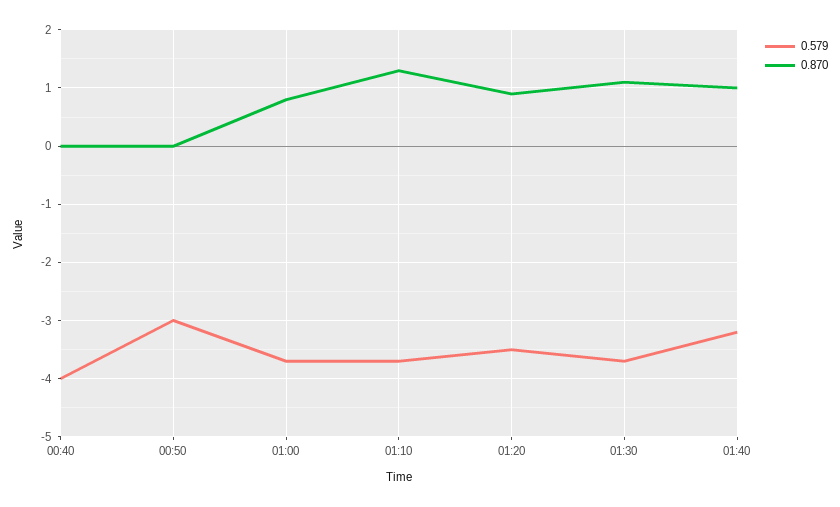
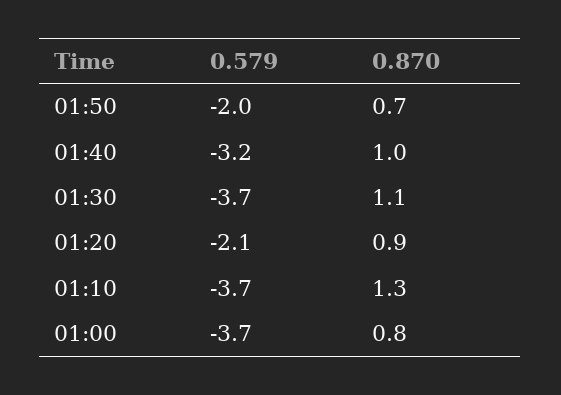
0.579, 00:40: -4 -> none
0.870, 00:40: 0 -> none
0.579, 00:50: -3 -> none
0.870, 00:50: 0 -> none
0.579, 01:20: -3.5 -> -2.1
0.579, 01:50: none -> -2
0.870, 01:50: none -> 0.7

